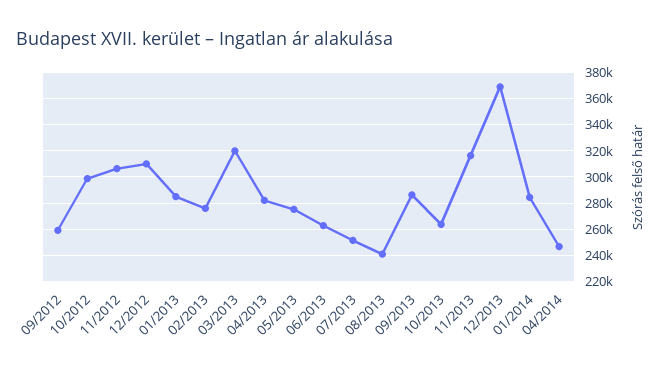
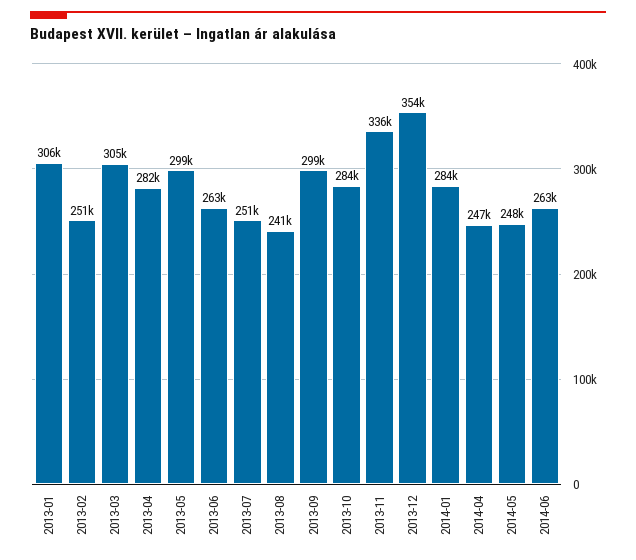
09/2012: 260000 -> none
10/2012: 300000 -> none
11/2012: 305000 -> none
12/2012: 310000 -> none
01/2013: 285000 -> 306000
02/2013: 275000 -> 251000
03/2013: 320000 -> 305000
05/2013: 275000 -> 299000
09/2013: 285000 -> 299000
10/2013: 265000 -> 284000
11/2013: 315000 -> 336000
12/2013: 370000 -> 354000
2014-05: none -> 248000
2014-06: none -> 263000

